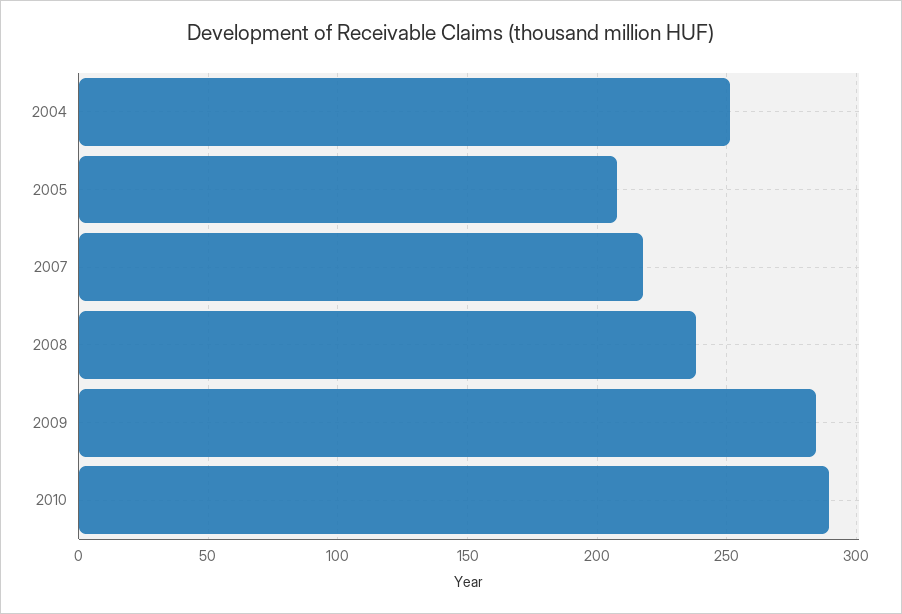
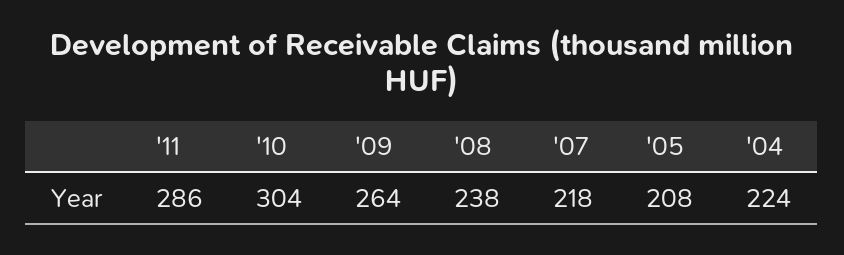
2004: 250 -> 224
2009: 285 -> 264
2010: 290 -> 304
'11: none -> 286

